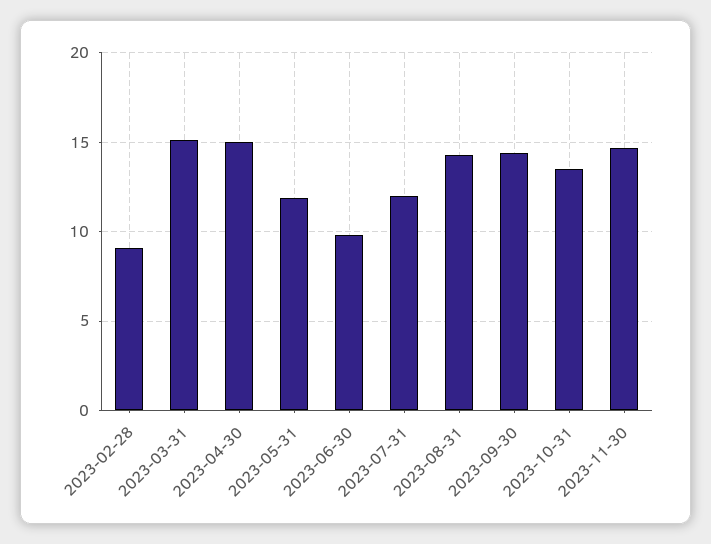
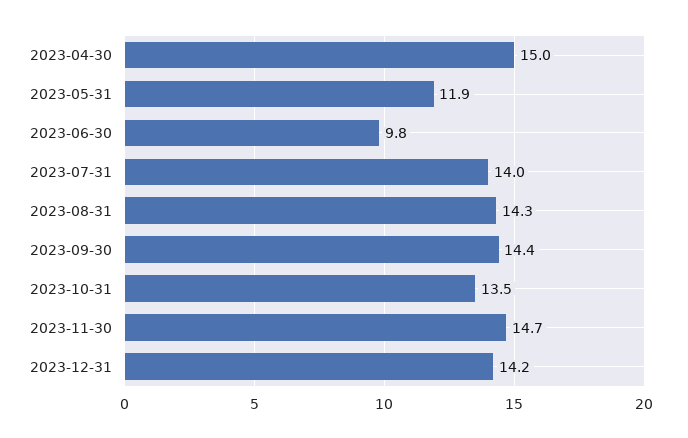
2023-02-28: 9 -> none
2023-03-31: 15 -> none
2023-07-31: 12 -> 14
2023-12-31: none -> 14.2

